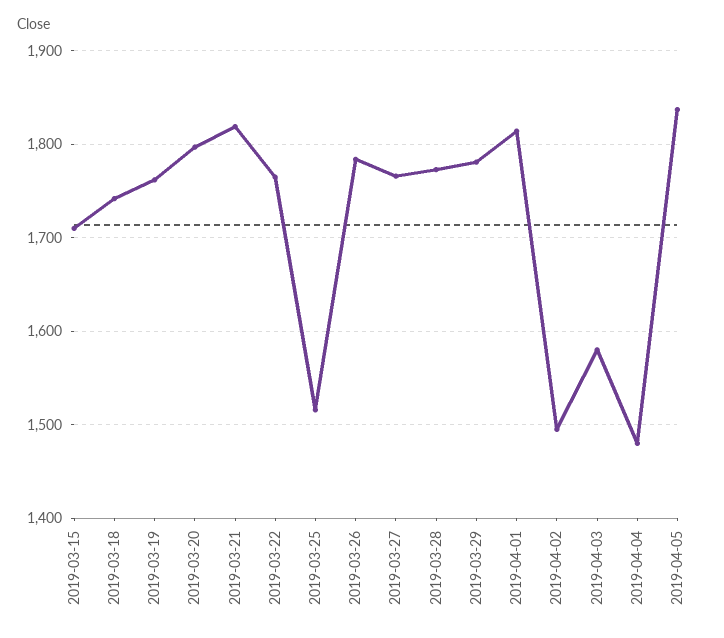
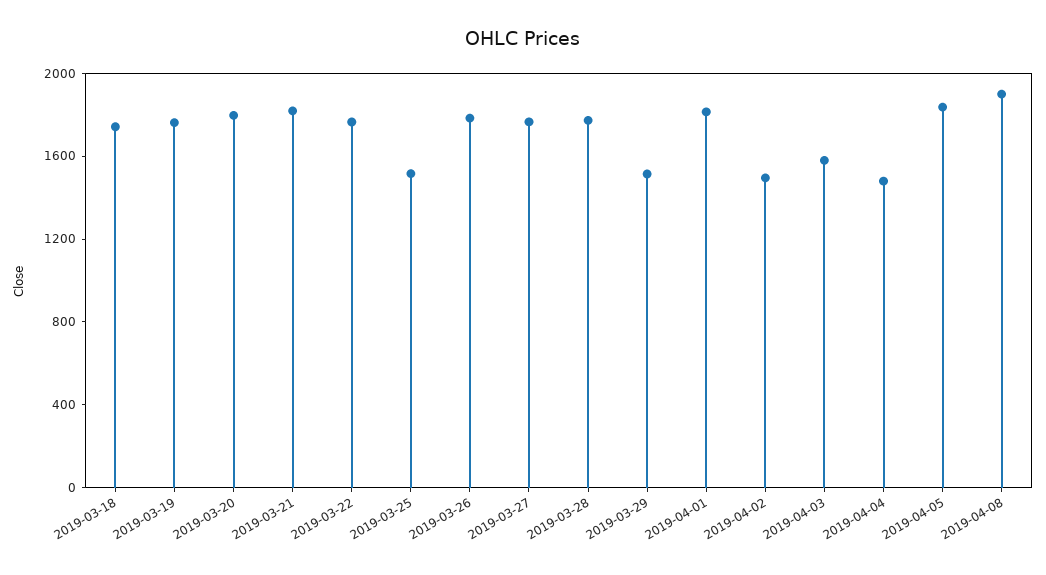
2019-03-15: 1710 -> none
2019-03-29: 1780 -> 1500
2019-04-08: none -> 1900

